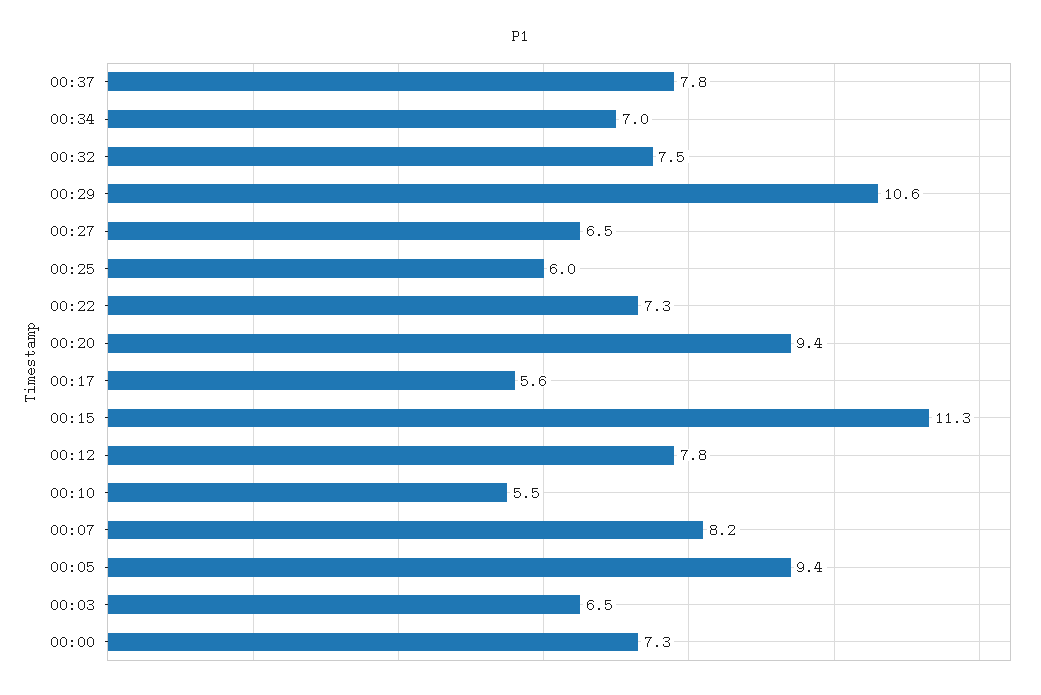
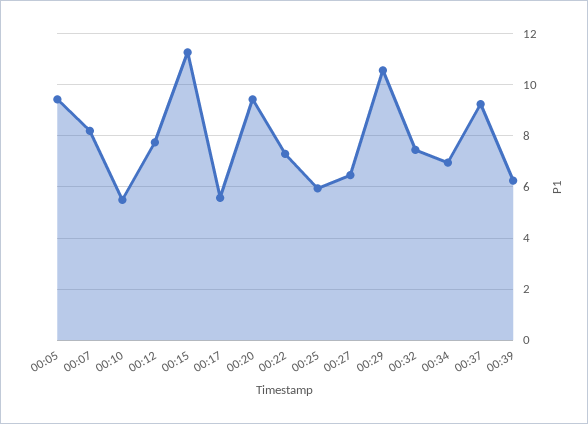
00:37: 7.8 -> 9.25
00:03: 6.5 -> none
00:00: 7.3 -> none
00:39: none -> 6.25

